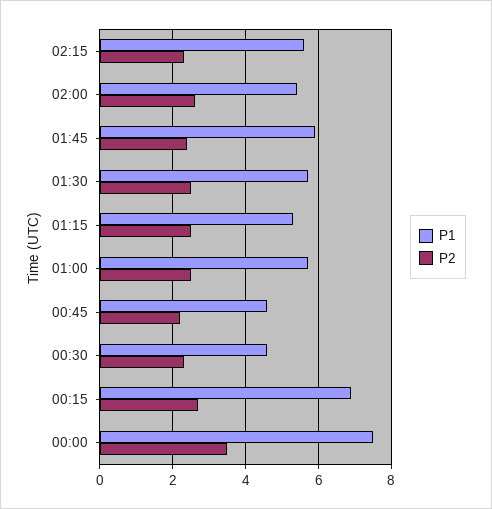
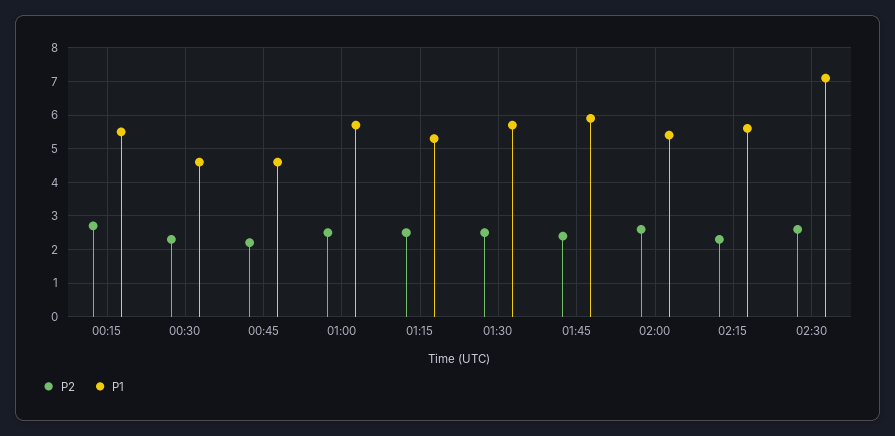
P1, 00:15: 7 -> 5.5
P1, 00:00: 7.5 -> none
P2, 00:00: 3.5 -> none
P2, 02:30: none -> 2.5
P1, 02:30: none -> 7

